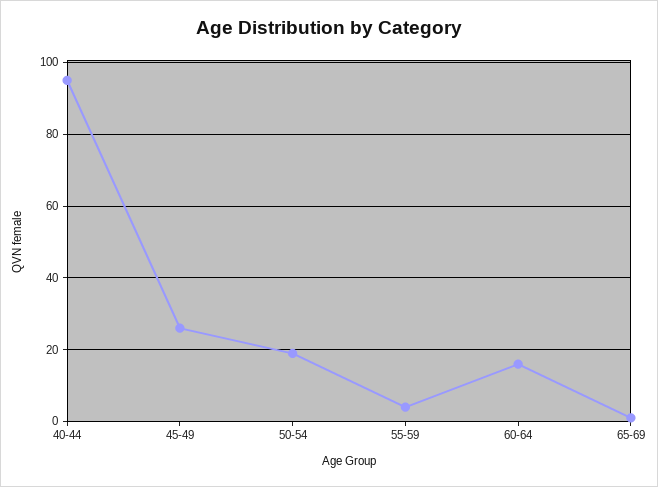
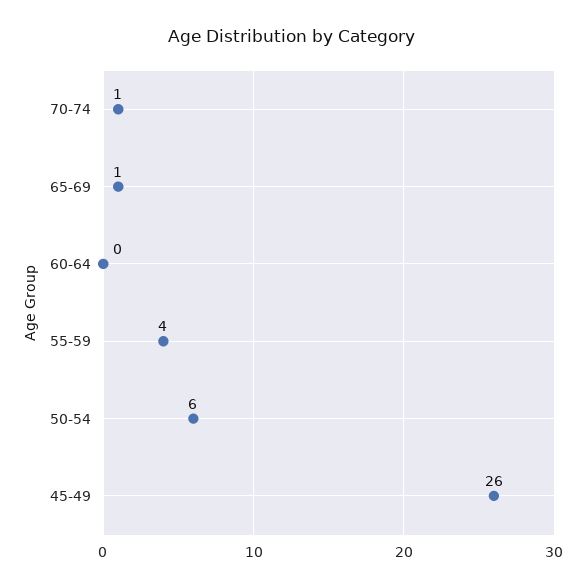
40-44: 95 -> none
50-54: 20 -> 6
60-64: 15 -> 0
70-74: none -> 1

